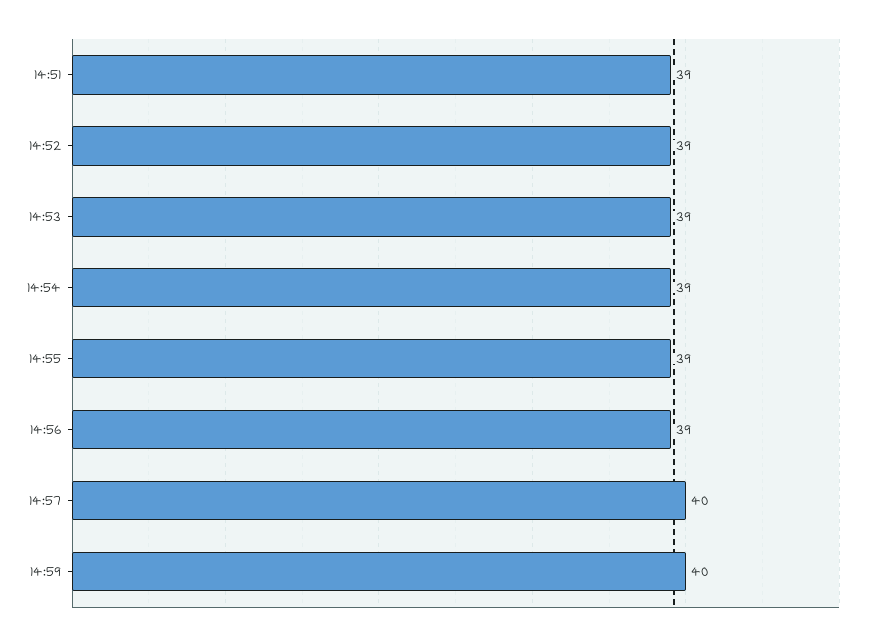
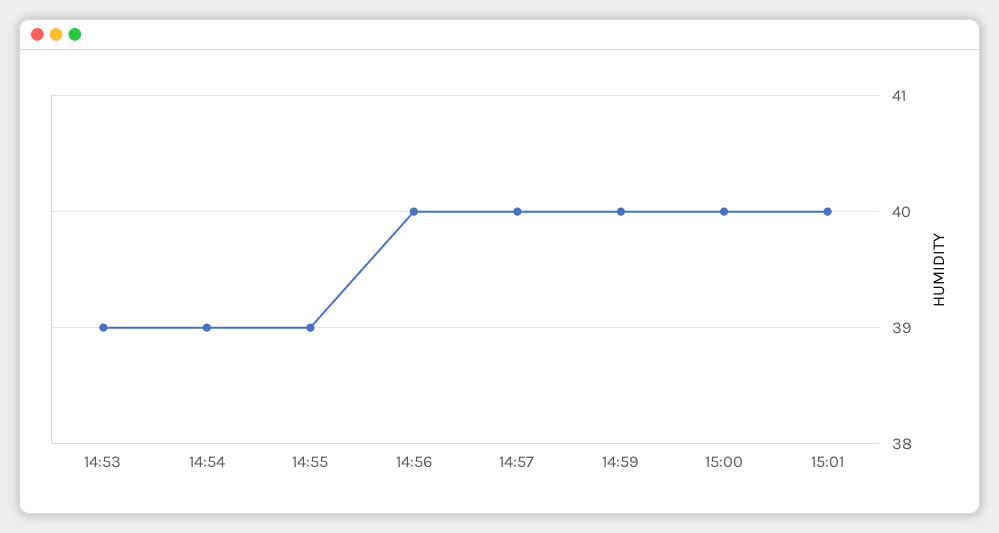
14:51: 39 -> none
14:52: 39 -> none
14:56: 39 -> 40
15:00: none -> 40
15:01: none -> 40

